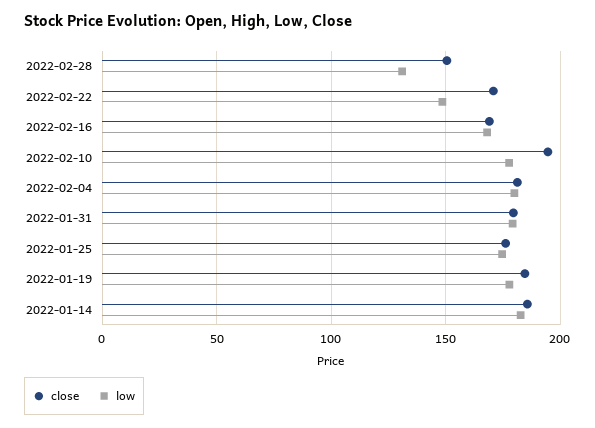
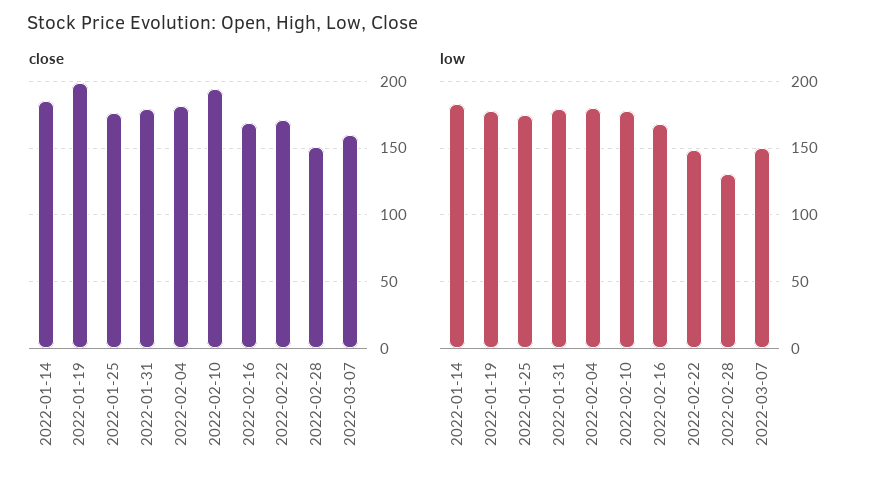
close, 2022-01-19: 185 -> 200
close, 2022-03-07: none -> 160
low, 2022-03-07: none -> 150

